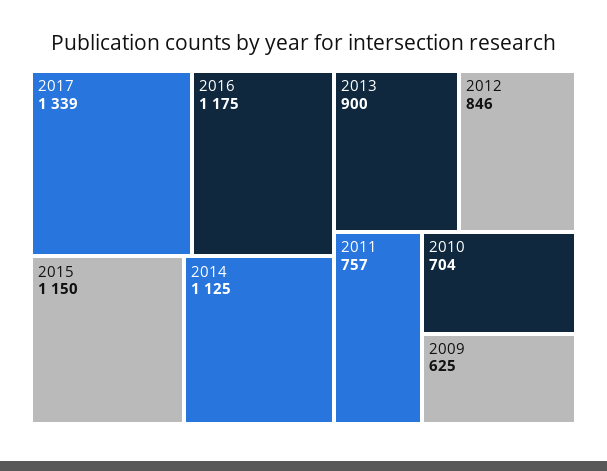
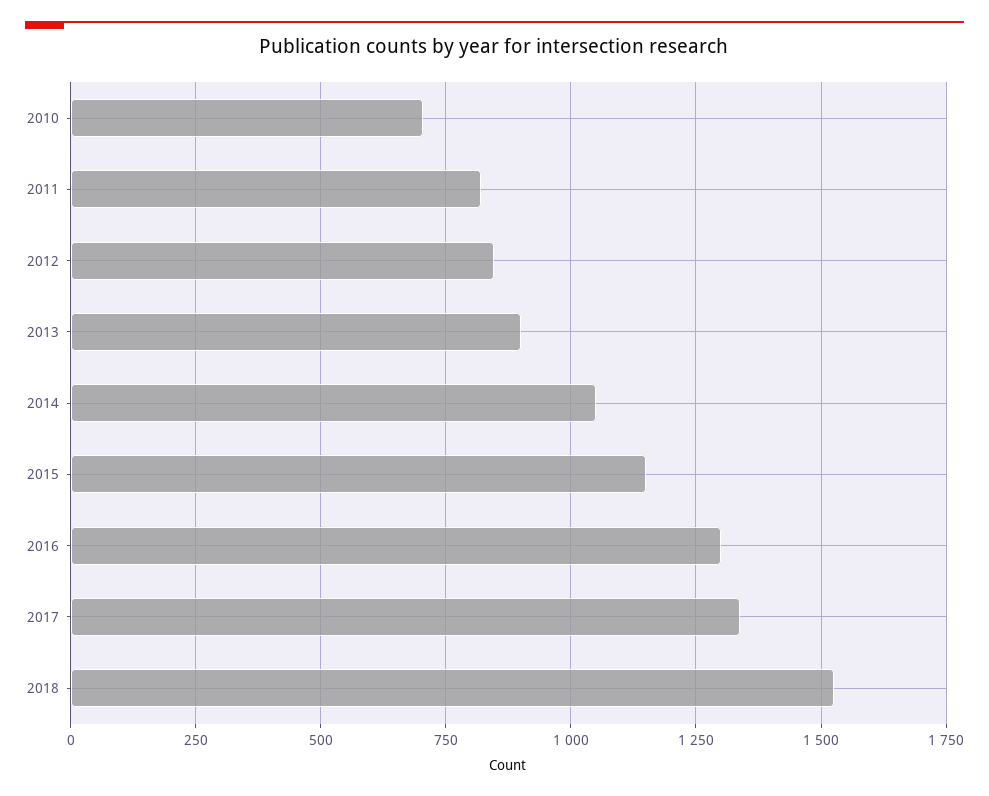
2016: 1175 -> 1300
2014: 1125 -> 1050
2011: 757 -> 825
2009: 625 -> none
2018: none -> 1525

